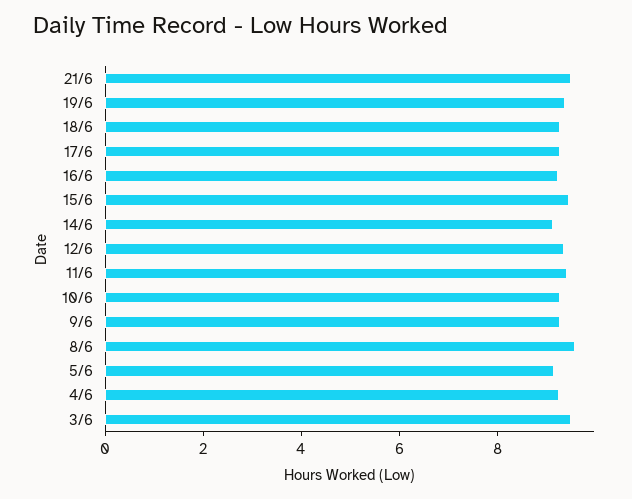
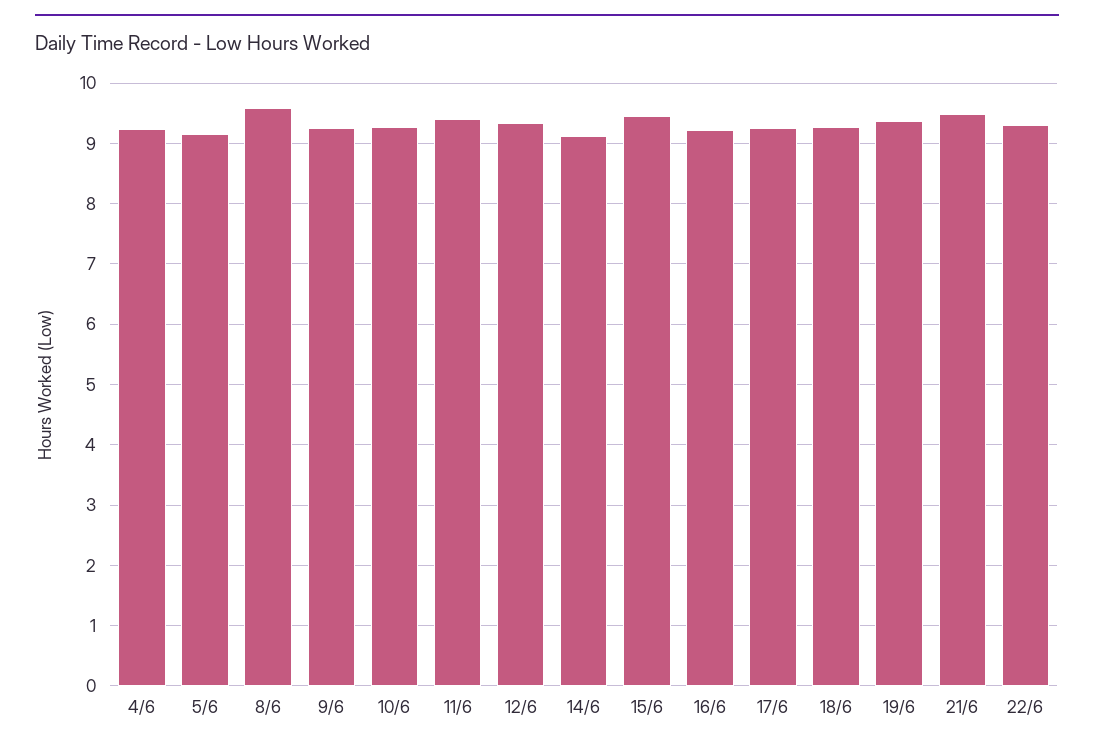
3/6: 9.5 -> none
22/6: none -> 9.3

